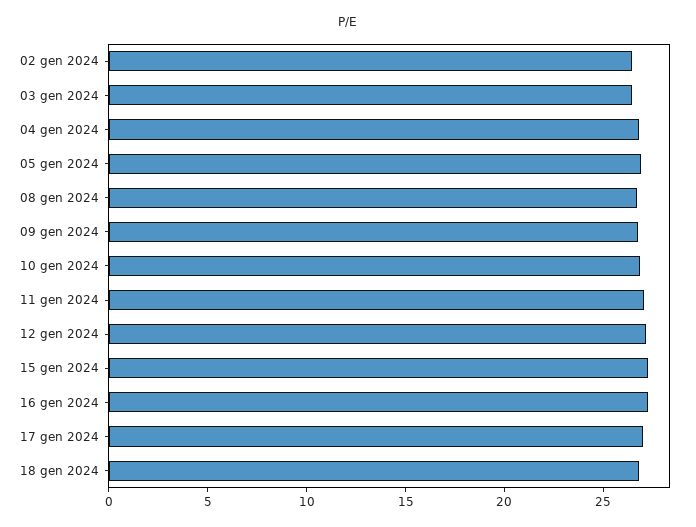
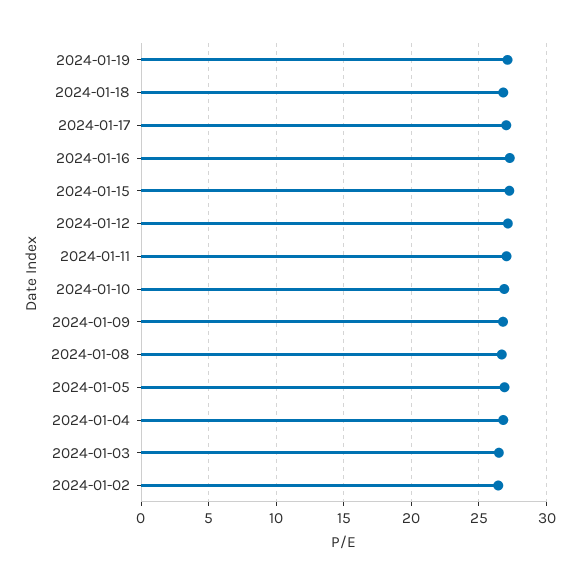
2024-01-19: none -> 27

